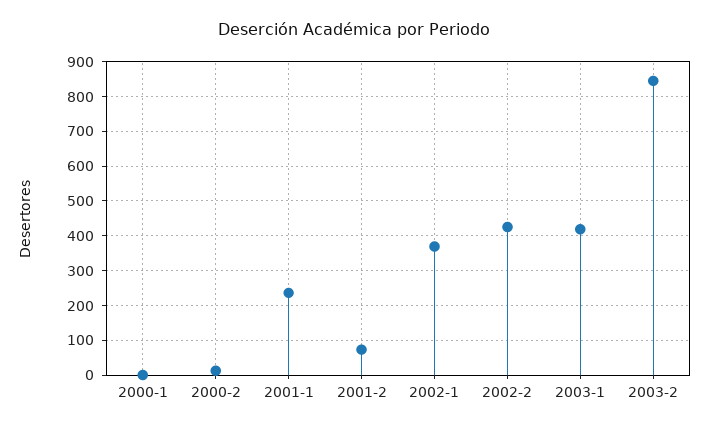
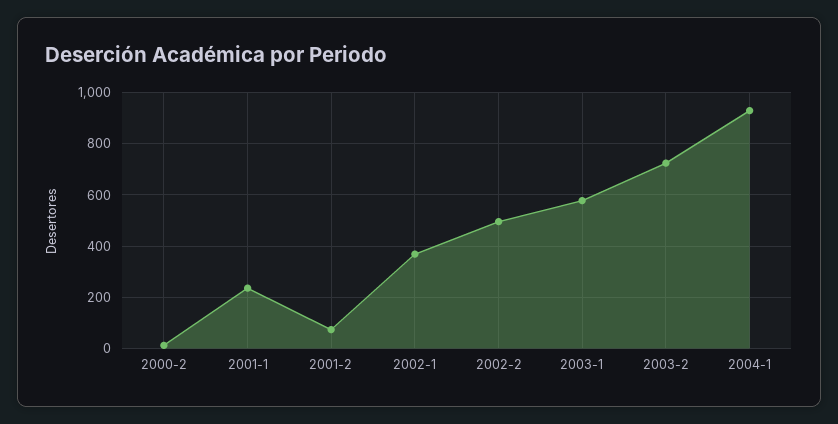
2000-1: 0 -> none
2002-2: 420 -> 500
2003-1: 420 -> 575
2003-2: 840 -> 725
2004-1: none -> 925

